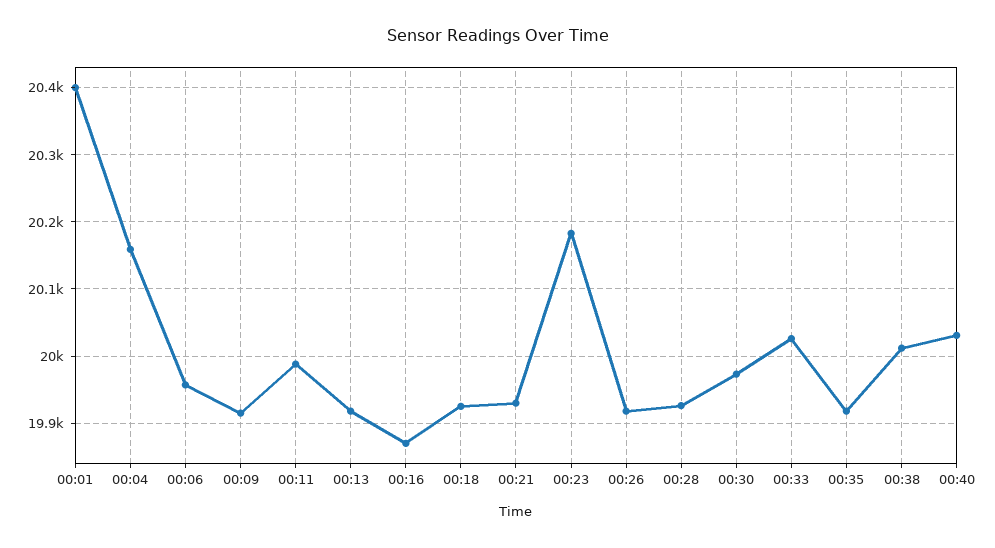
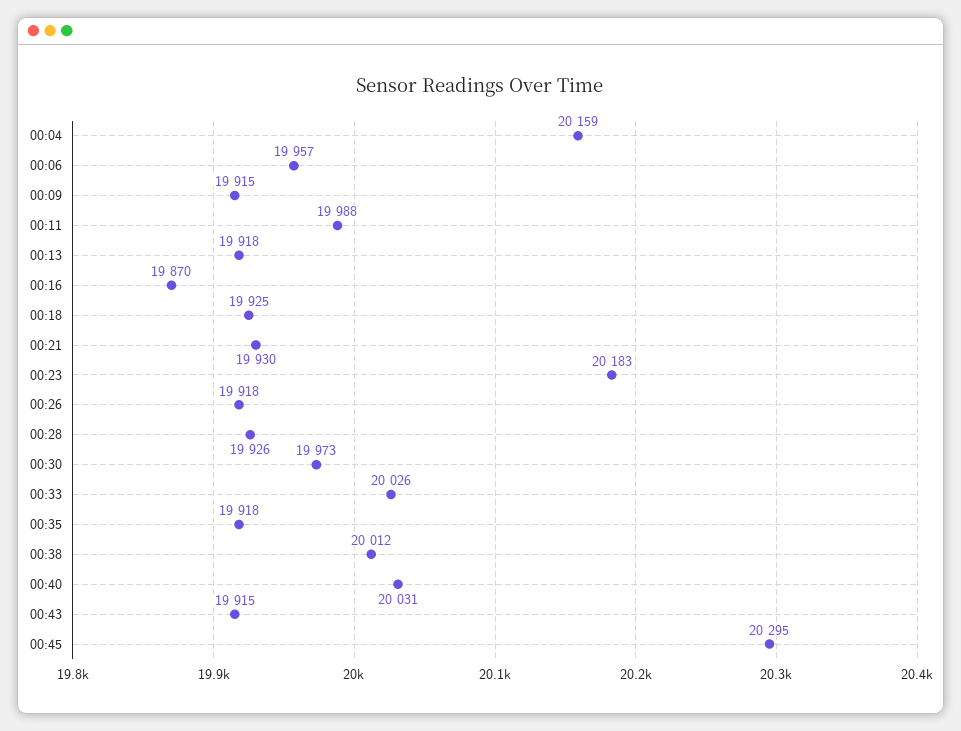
00:01: 20400 -> none
00:43: none -> 19915
00:45: none -> 20295

